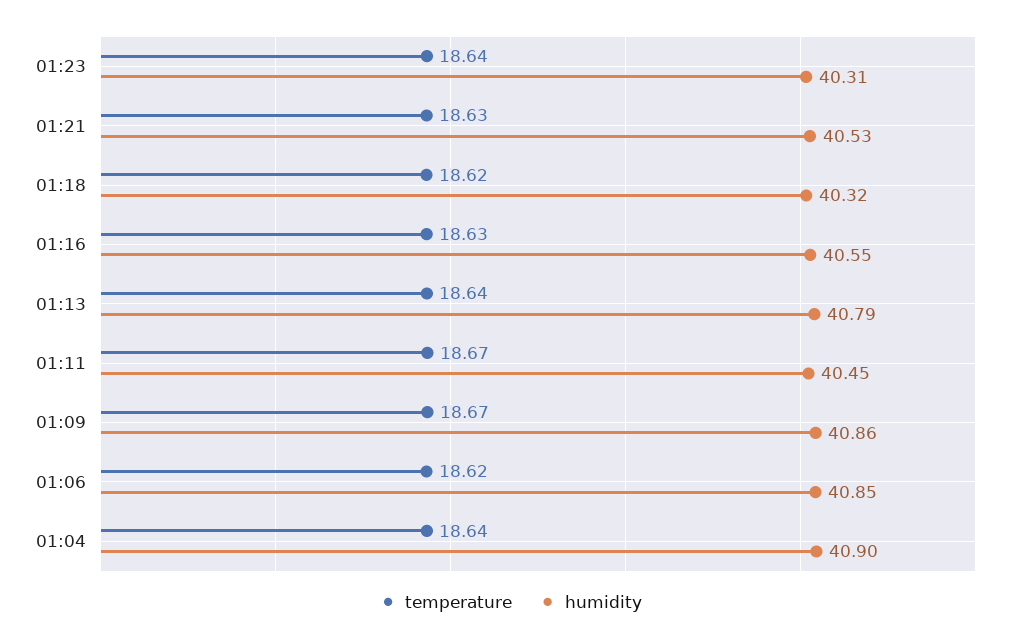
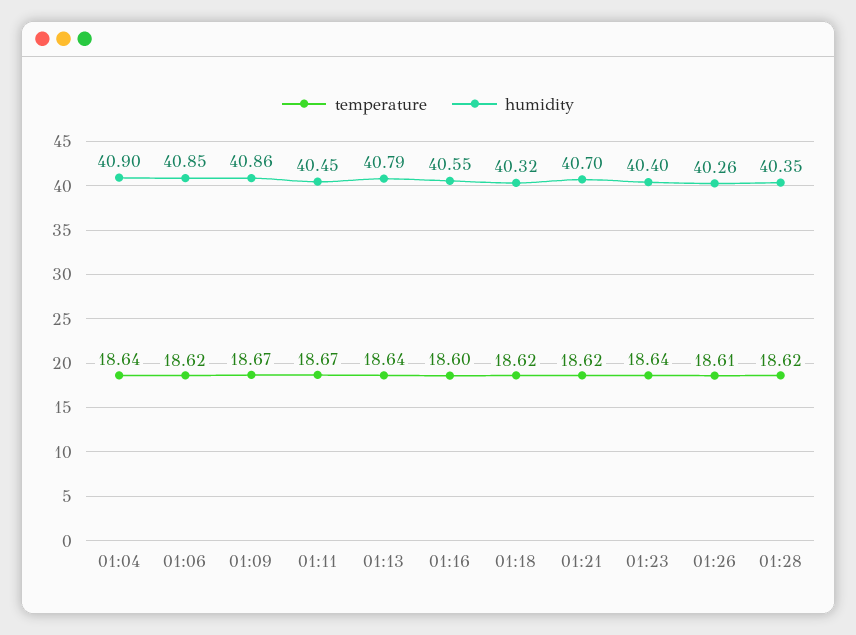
humidity, 01:23: 40.31 -> 40.4
temperature, 01:21: 18.63 -> 18.62
humidity, 01:21: 40.53 -> 40.7
temperature, 01:16: 18.63 -> 18.6
temperature, 01:26: none -> 18.61
humidity, 01:26: none -> 40.26
temperature, 01:28: none -> 18.62
humidity, 01:28: none -> 40.35

